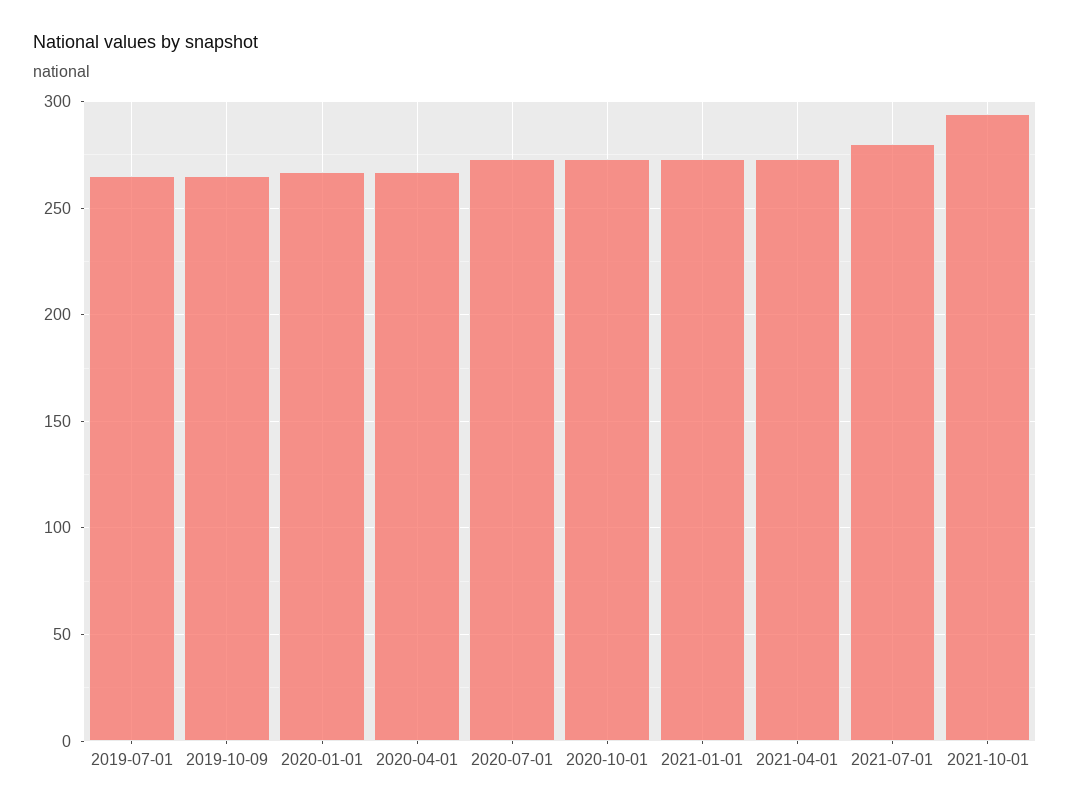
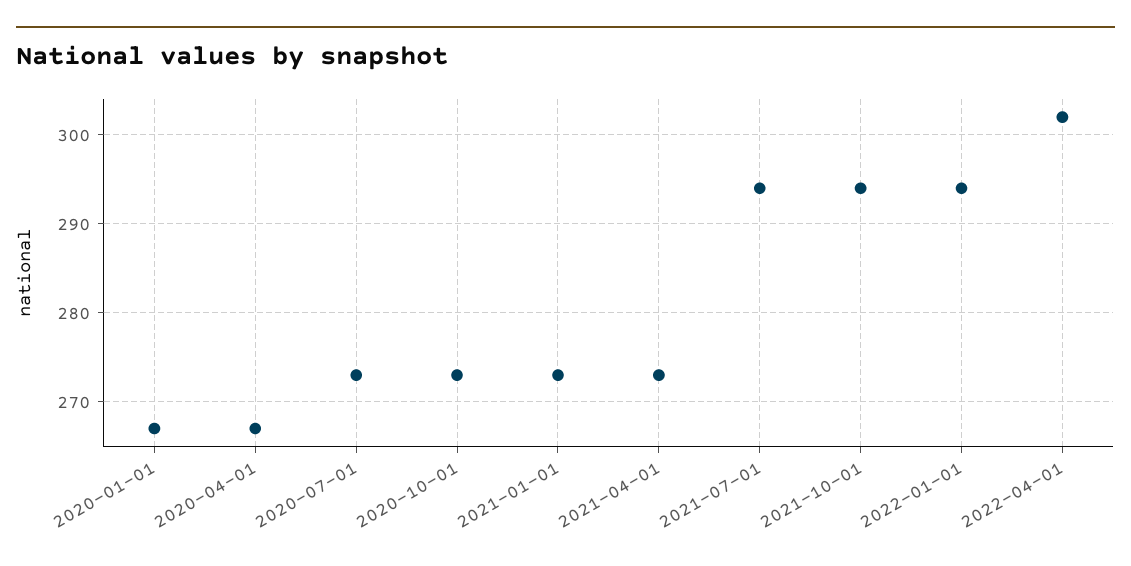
2019-07-01: 265 -> none
2019-10-09: 265 -> none
2021-07-01: 280 -> 294
2022-01-01: none -> 294
2022-04-01: none -> 302

